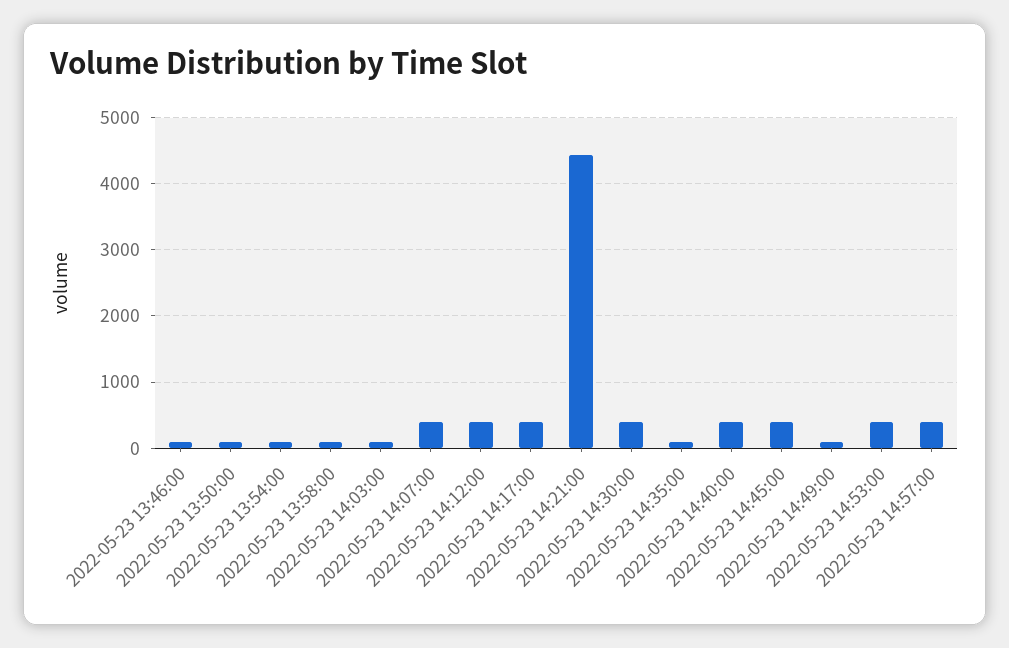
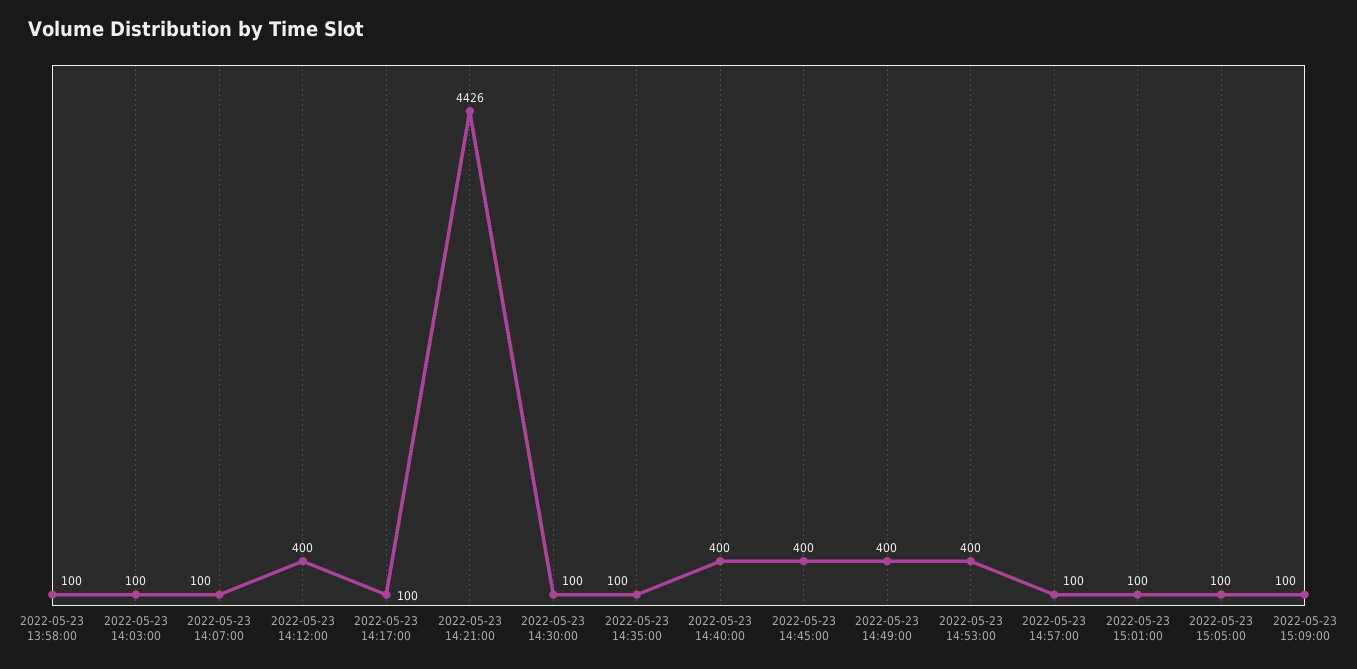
2022-05-23 13:46:00: 100 -> none
2022-05-23 13:50:00: 100 -> none
2022-05-23 13:54:00: 100 -> none
2022-05-23 14:07:00: 400 -> 100
2022-05-23 14:17:00: 400 -> 100
2022-05-23 14:30:00: 400 -> 100
2022-05-23 14:49:00: 100 -> 400
2022-05-23 14:57:00: 400 -> 100
2022-05-23 15:01:00: none -> 100
2022-05-23 15:05:00: none -> 100
2022-05-23 15:09:00: none -> 100

